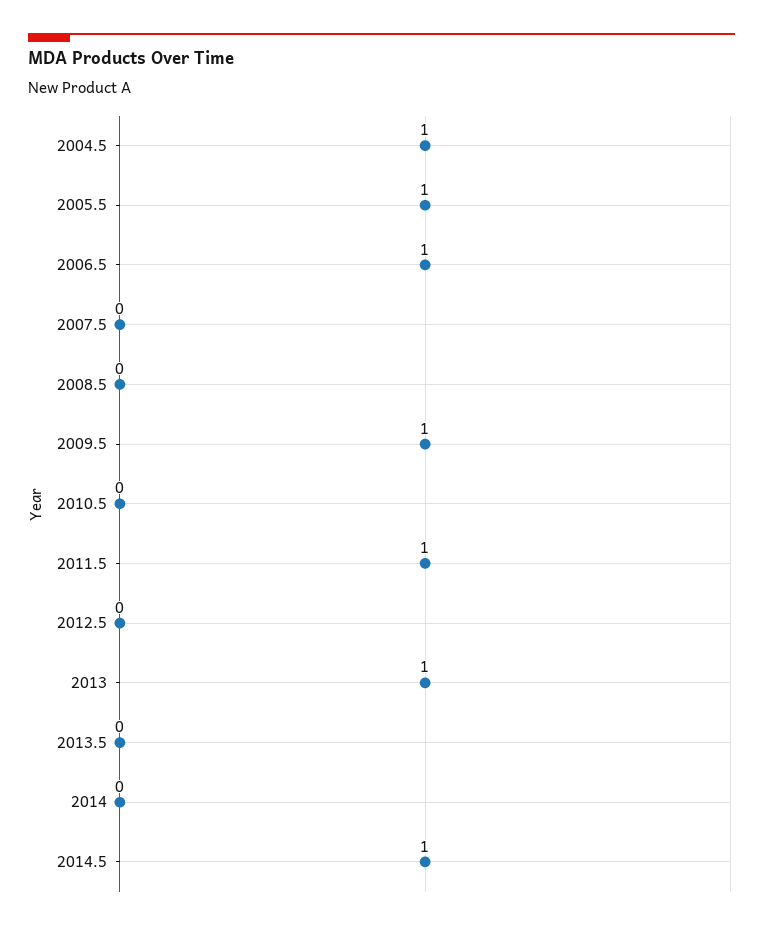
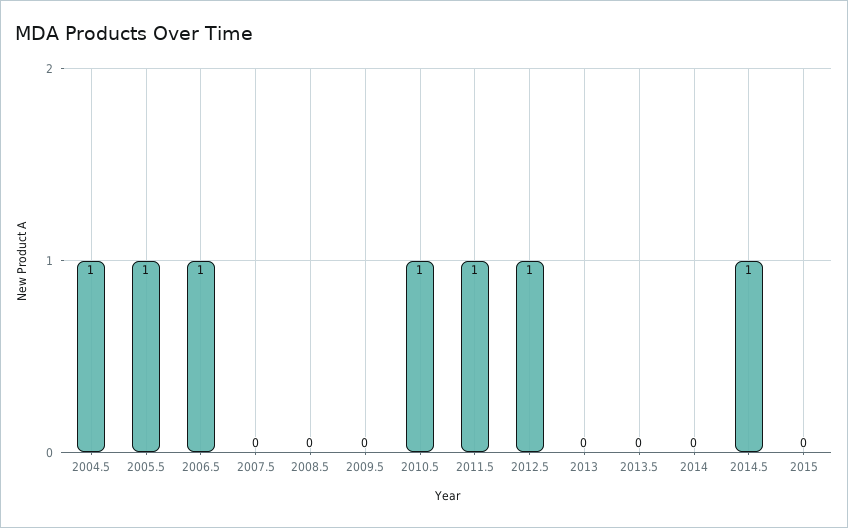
2009.5: 1 -> 0
2010.5: 0 -> 1
2012.5: 0 -> 1
2013: 1 -> 0
2015: none -> 0

